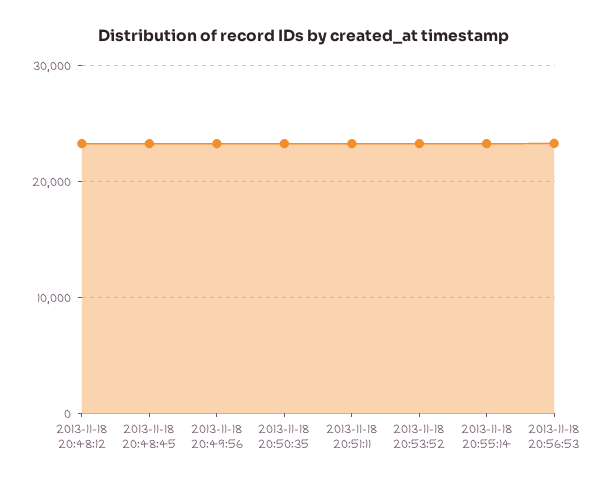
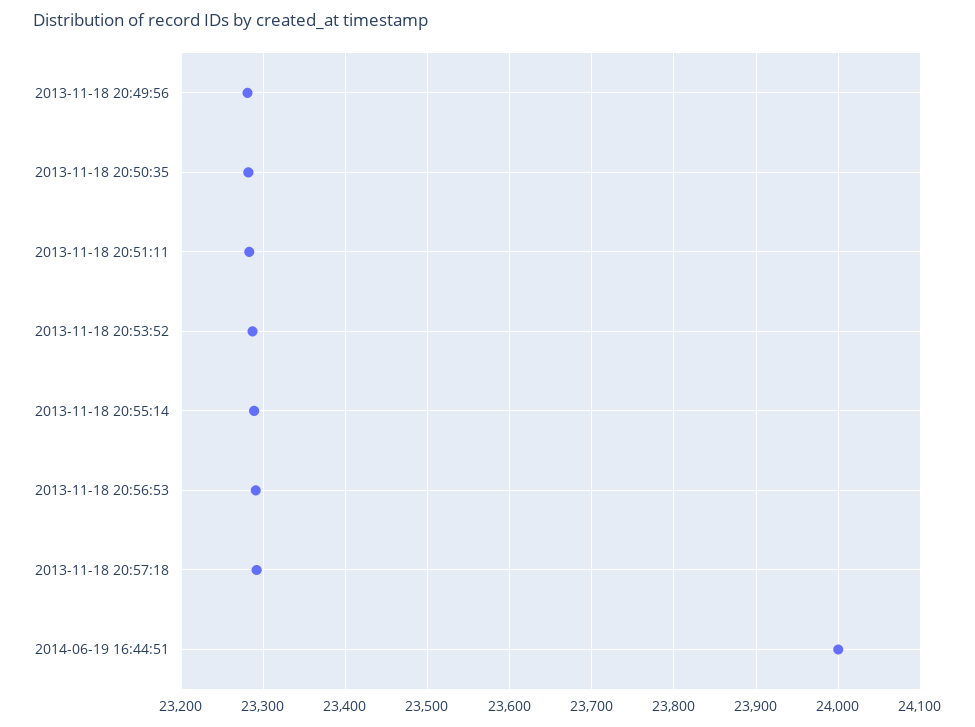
2013-11-18 20:48:12: 23000 -> none
2013-11-18 20:48:45: 23000 -> none
2013-11-18 20:57:18: none -> 23290
2014-06-19 16:44:51: none -> 24000

